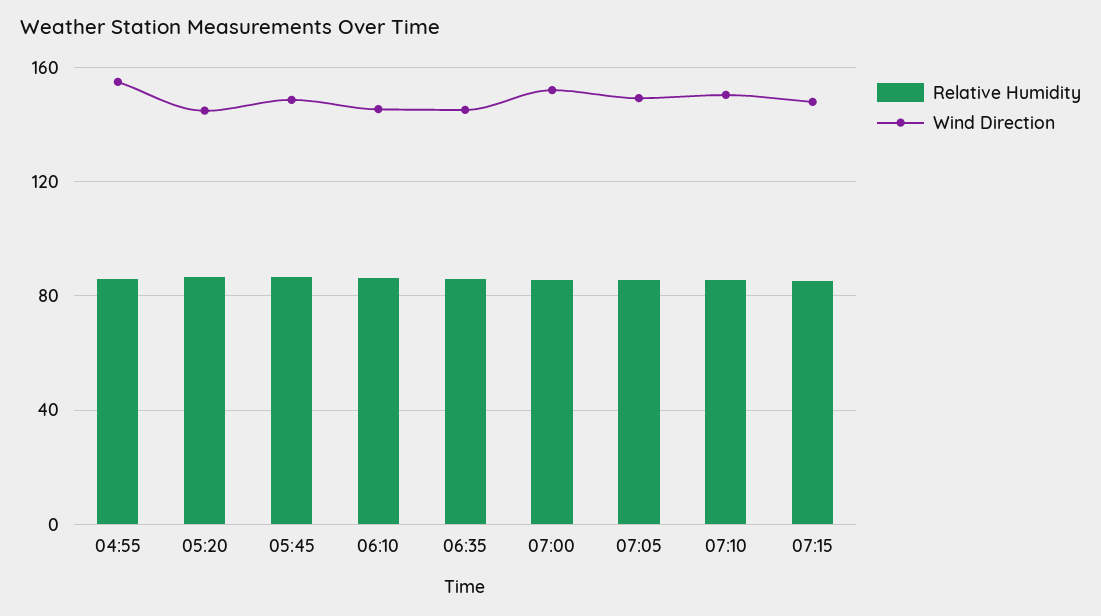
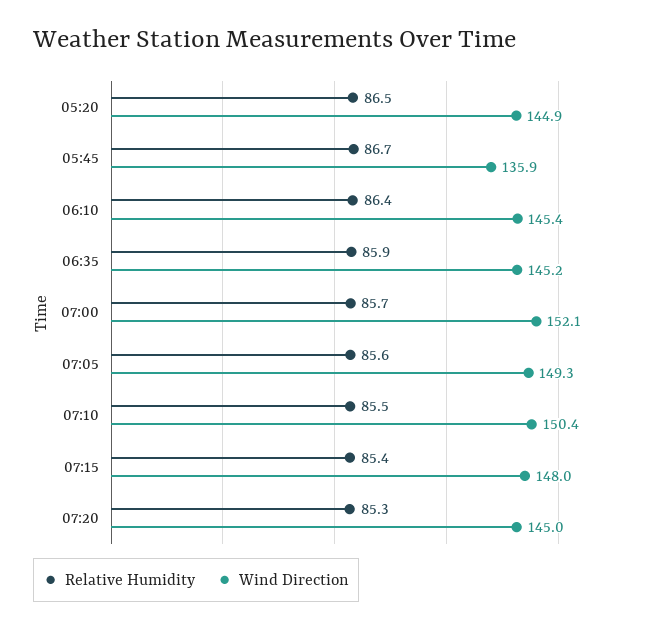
Relative Humidity, 04:55: 85 -> none
Wind Direction, 04:55: 155 -> none
Wind Direction, 05:45: 150 -> 135.9
Relative Humidity, 07:20: none -> 85.3
Wind Direction, 07:20: none -> 145

